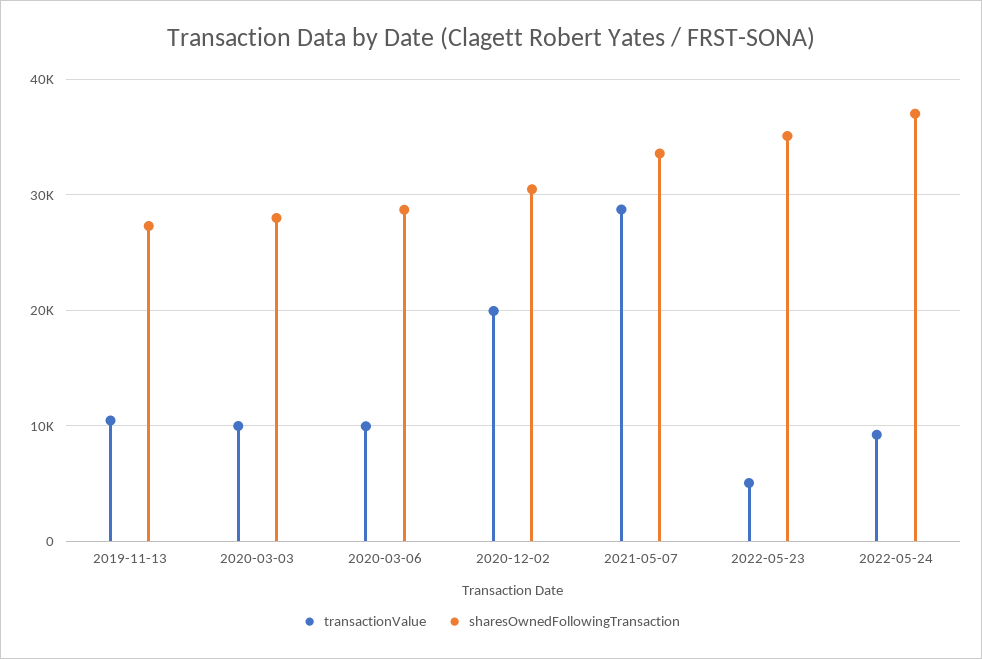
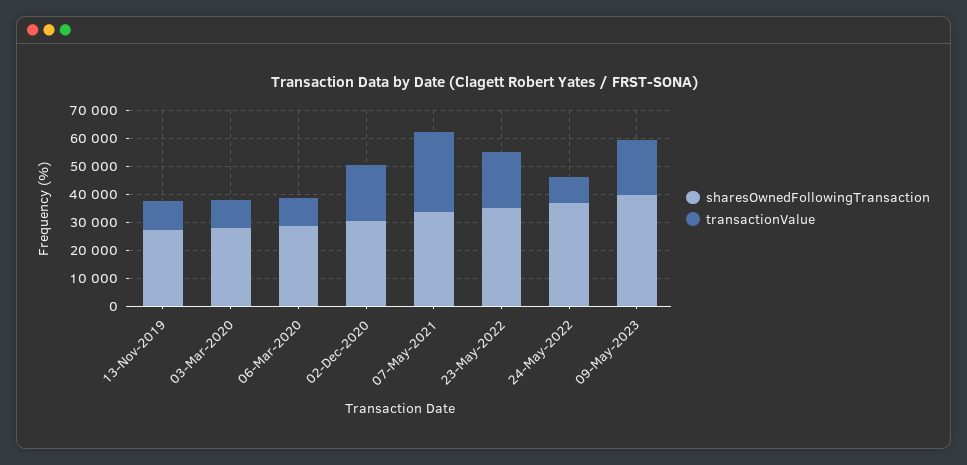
transactionValue, 2022-05-23: 5000 -> 20000
sharesOwnedFollowingTransaction, 09-May-2023: none -> 40000
transactionValue, 09-May-2023: none -> 20000

